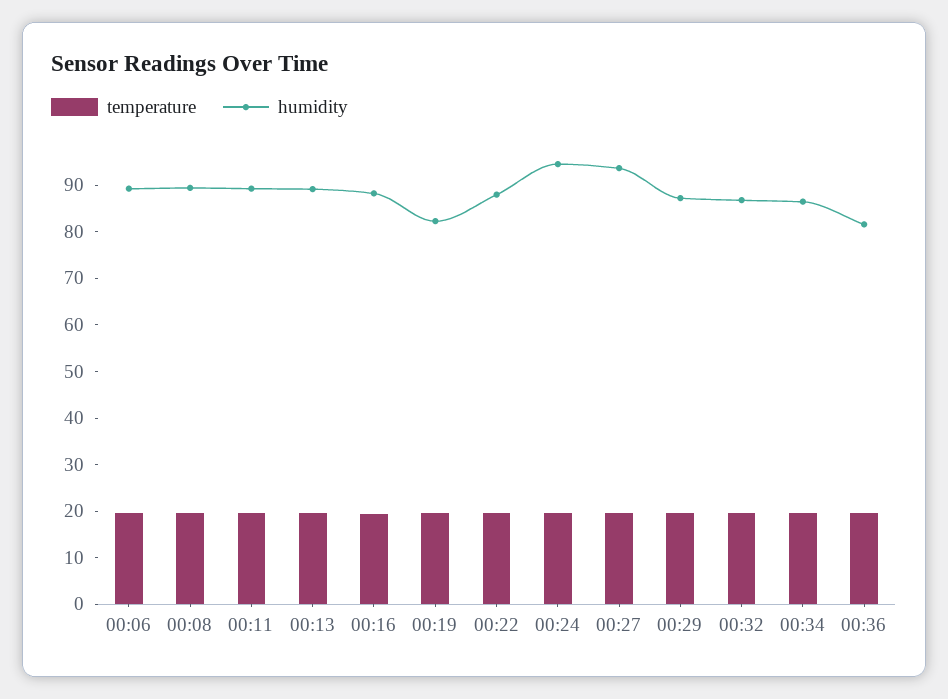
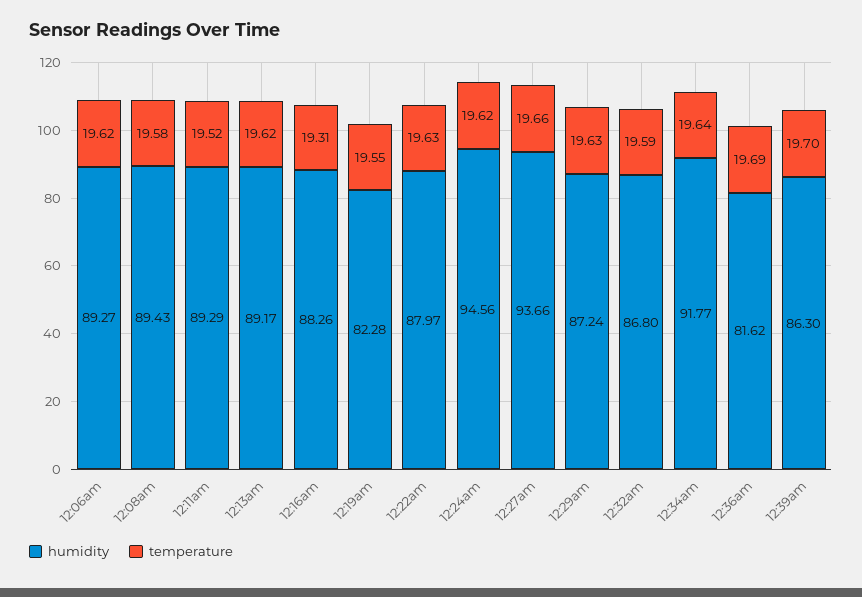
humidity, 00:34: 86 -> 91.77
humidity, 12:39am: none -> 86.3
temperature, 12:39am: none -> 19.7

